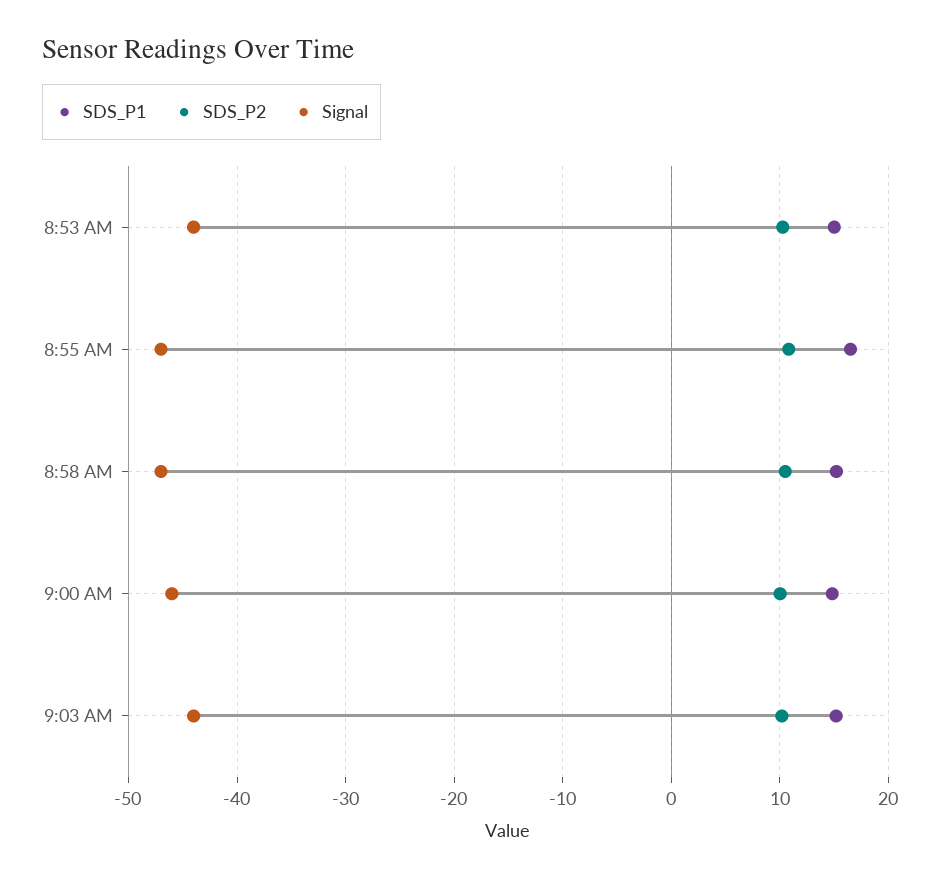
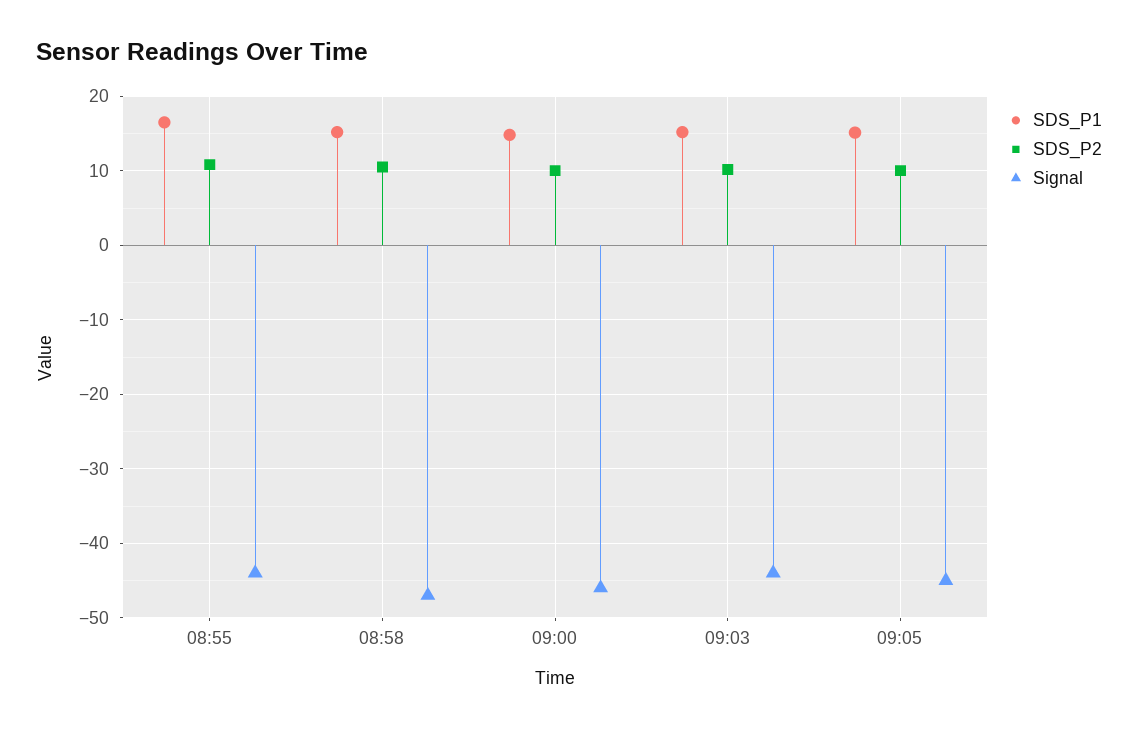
SDS_P1, 8:53 AM: 15 -> none
SDS_P2, 8:53 AM: 10 -> none
Signal, 8:53 AM: -44 -> none
Signal, 8:55 AM: -47 -> -44
SDS_P1, 09:05: none -> 15
SDS_P2, 09:05: none -> 10
Signal, 09:05: none -> -45

